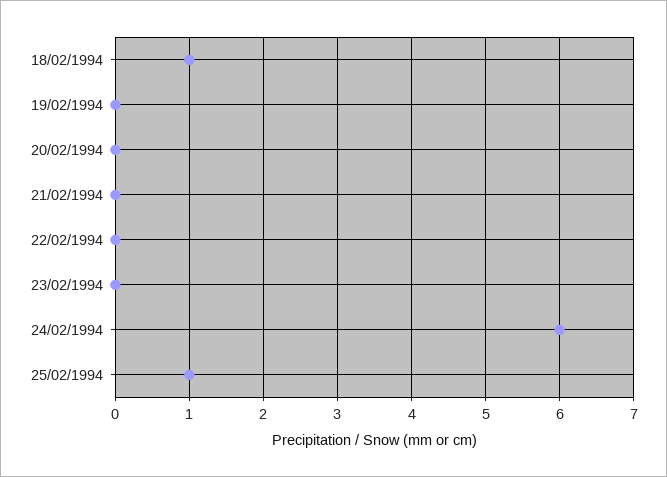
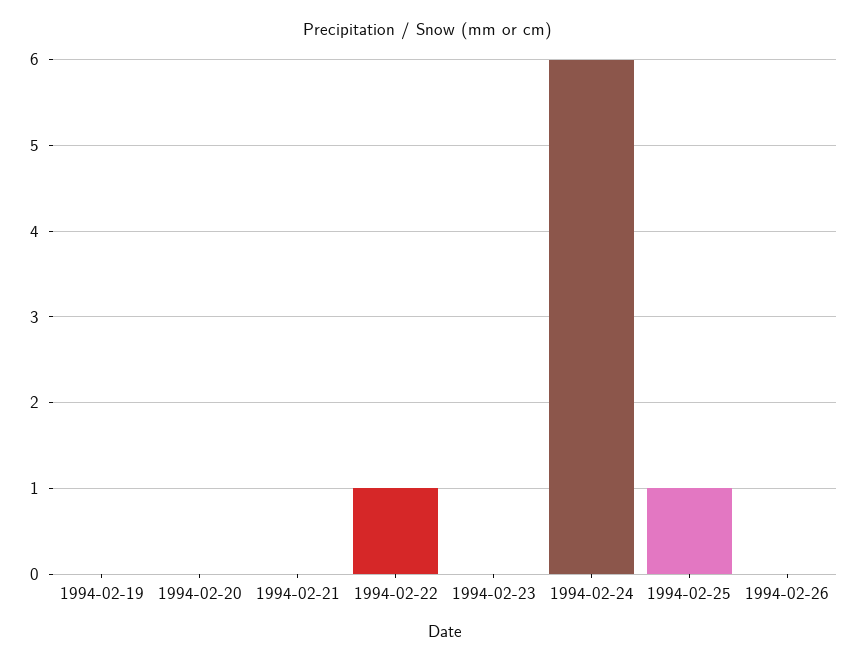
18/02/1994: 1 -> none
22/02/1994: 0 -> 1
1994-02-26: none -> 0

